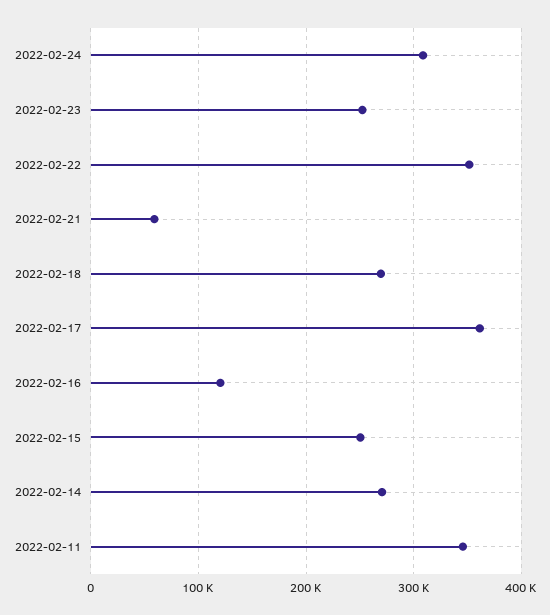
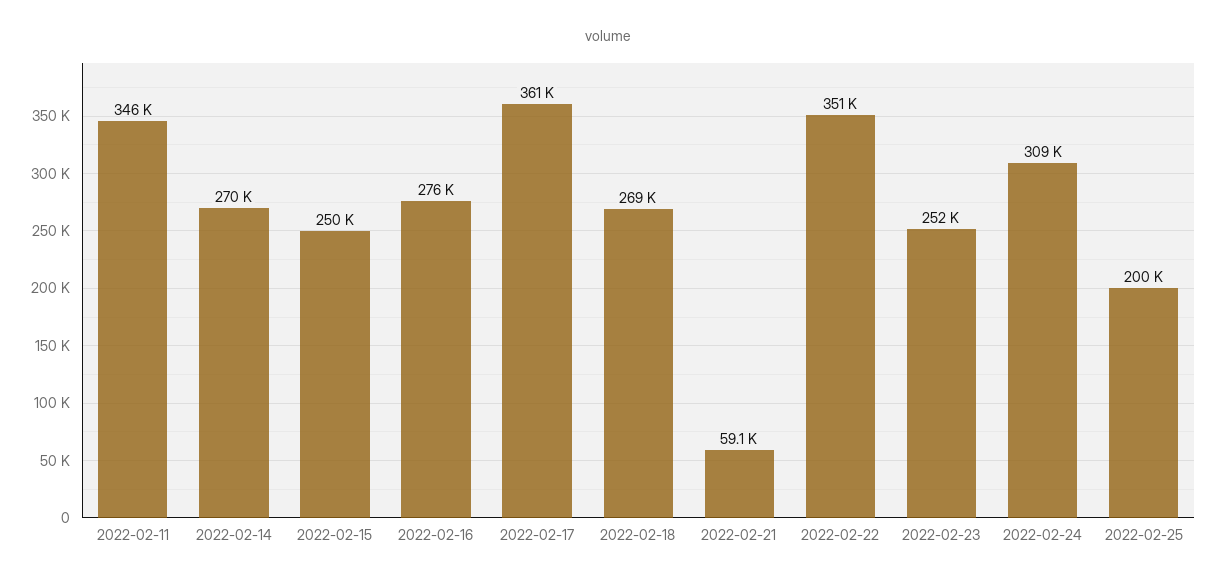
2022-02-16: 120000 -> 276000
2022-02-25: none -> 200000

